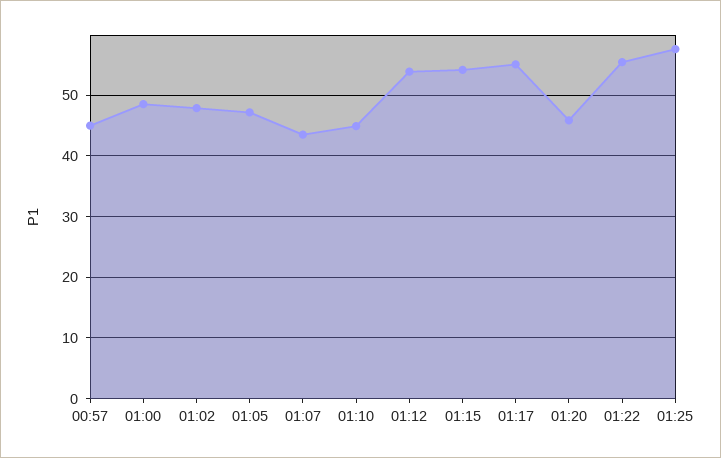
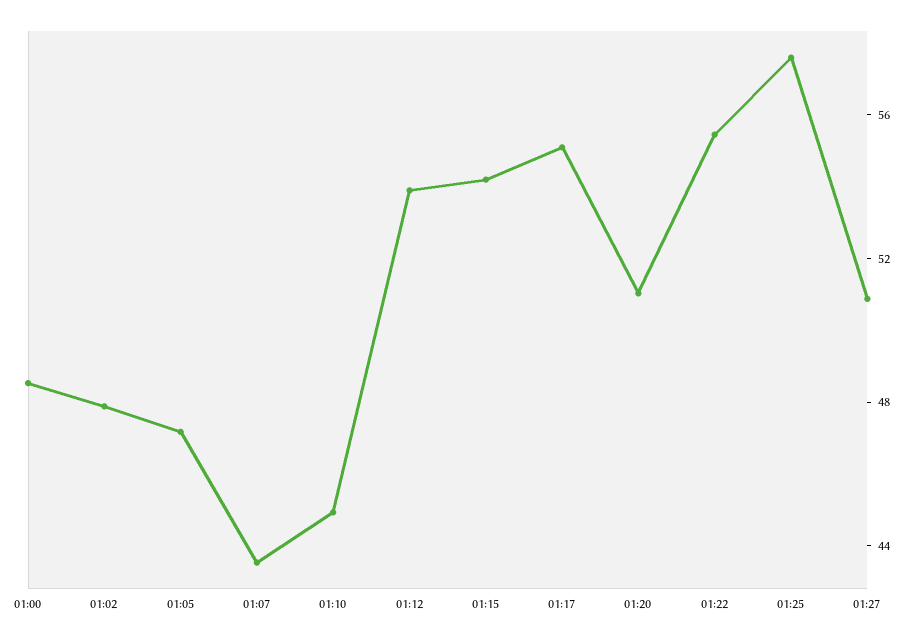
00:57: 45 -> none
01:20: 46 -> 51
01:27: none -> 51

